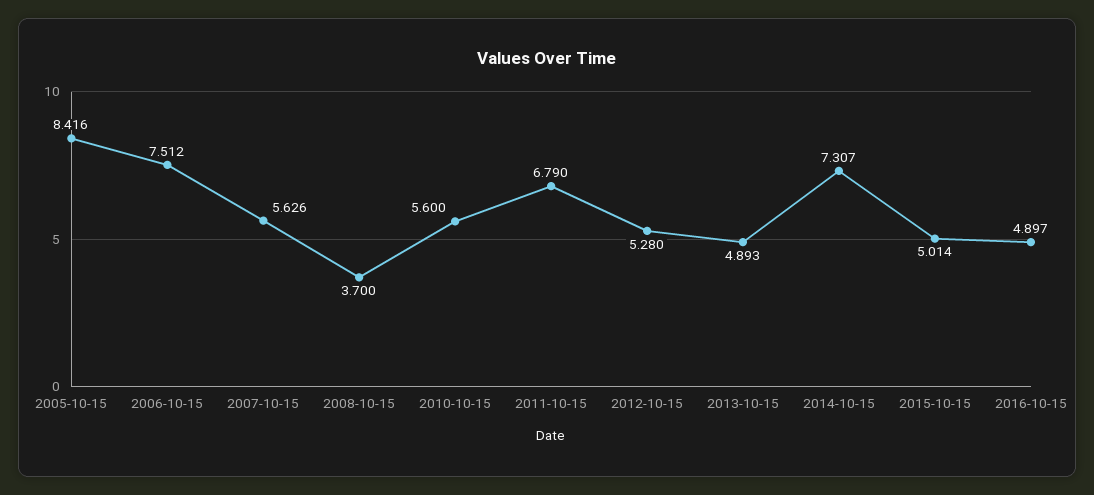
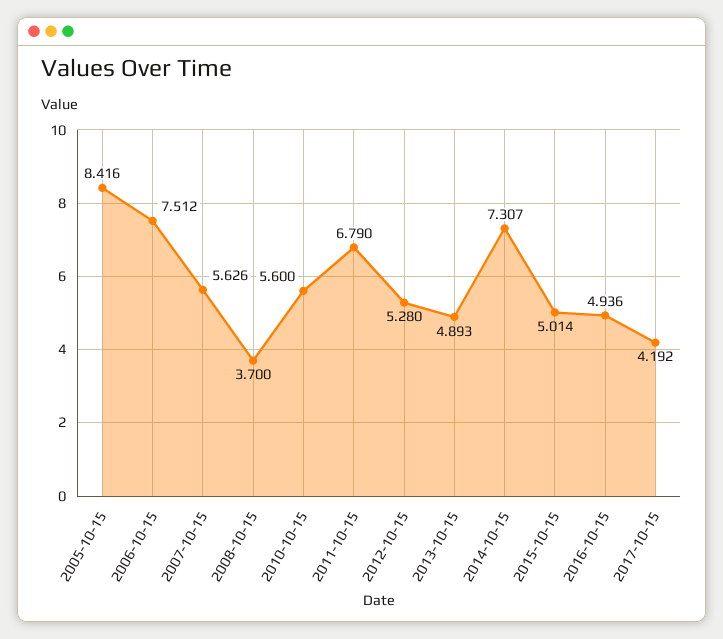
2016-10-15: 4.897 -> 4.936
2017-10-15: none -> 4.192

